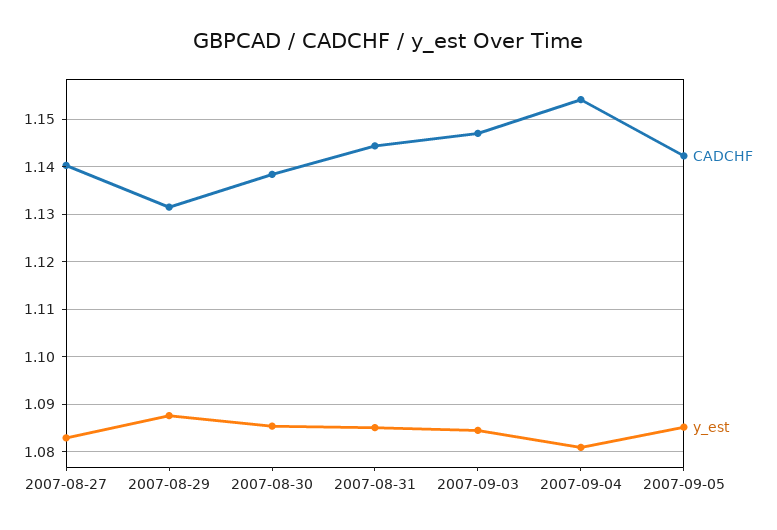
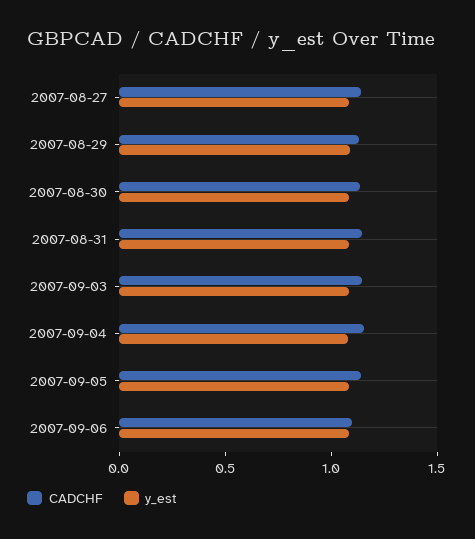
CADCHF, 2007-09-06: none -> 1.1
y_est, 2007-09-06: none -> 1.1

